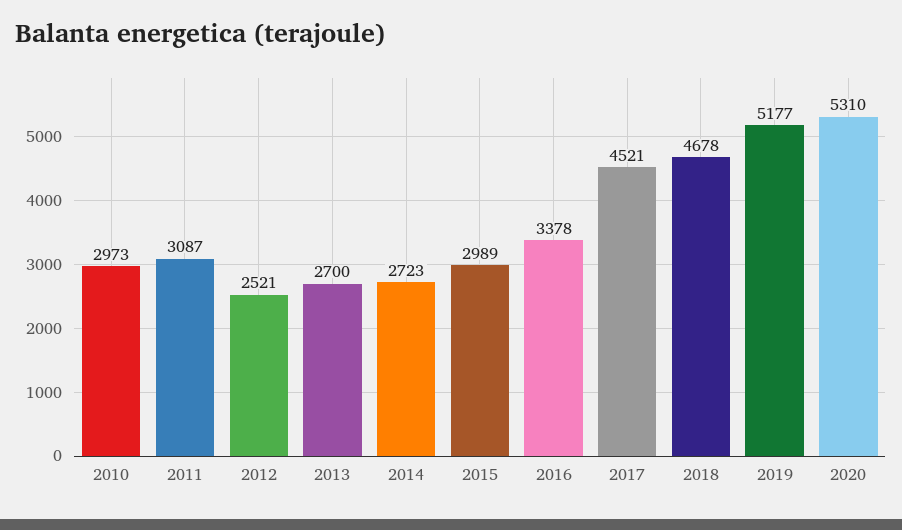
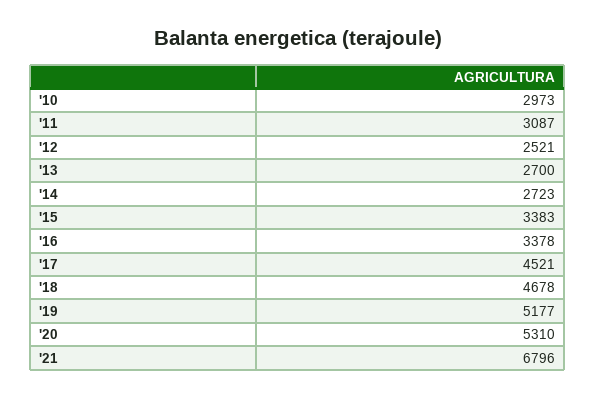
2015: 2989 -> 3383
'21: none -> 6796

